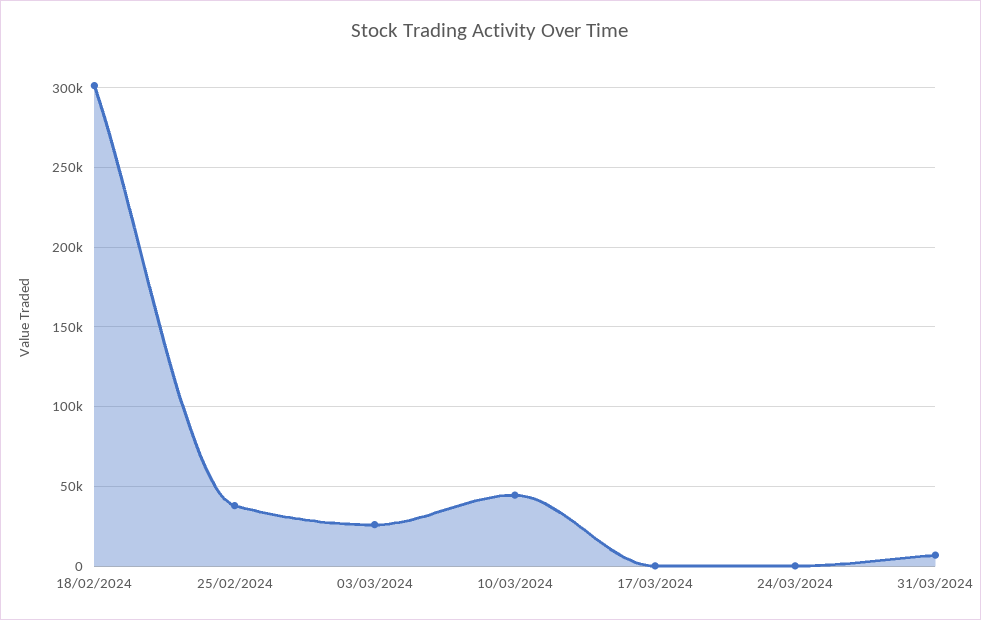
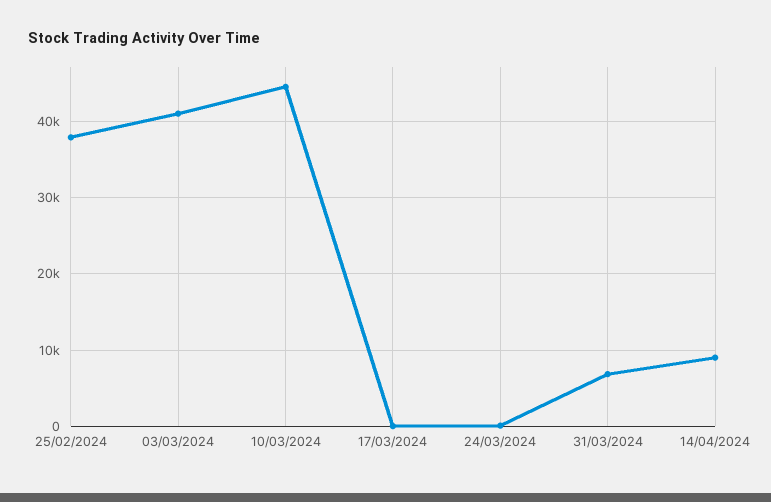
18/02/2024: 300000 -> none
03/03/2024: 25000 -> 41000
14/04/2024: none -> 9000

